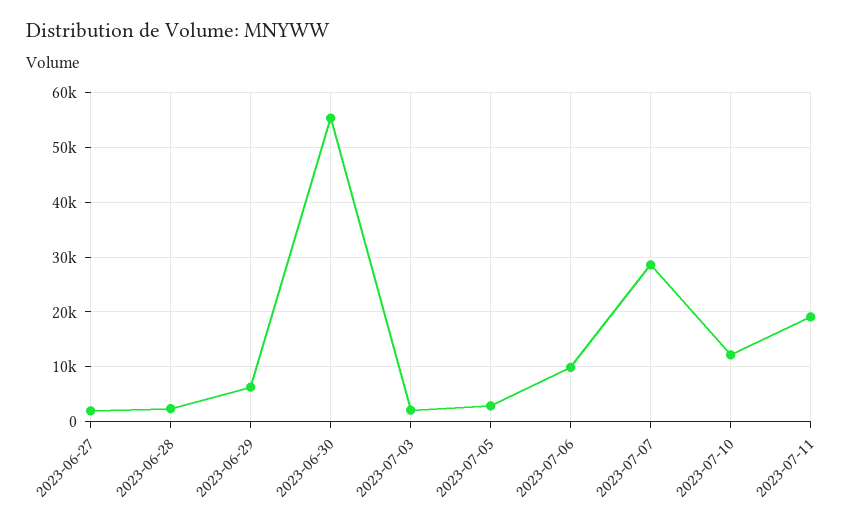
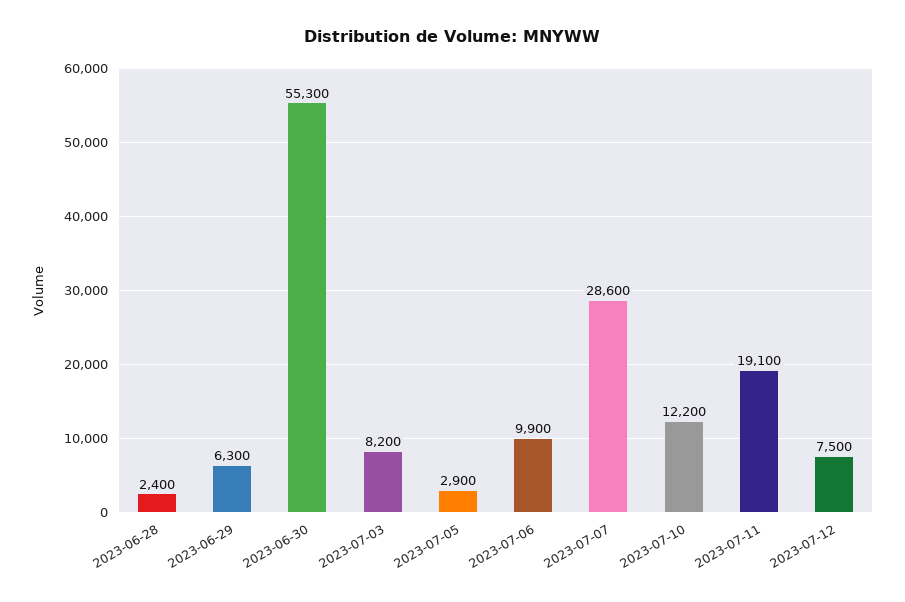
2023-06-27: 2000 -> none
2023-07-03: 2000 -> 8200
2023-07-12: none -> 7500

